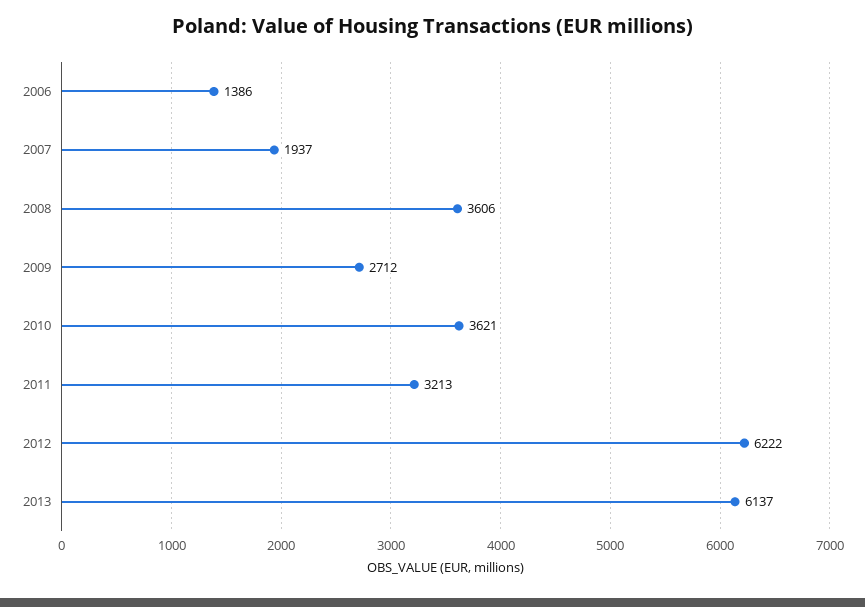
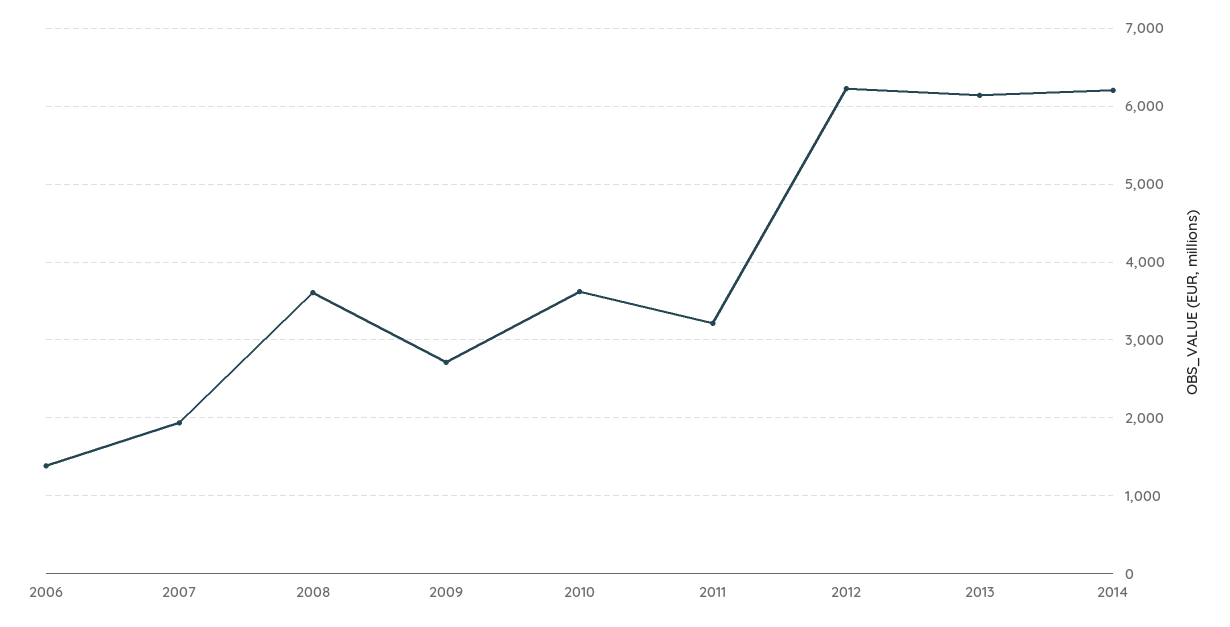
2014: none -> 6200

